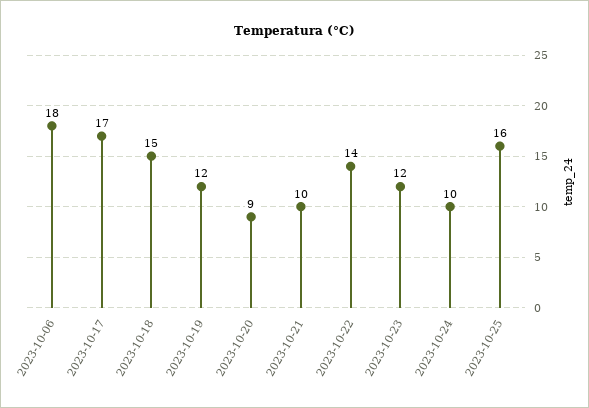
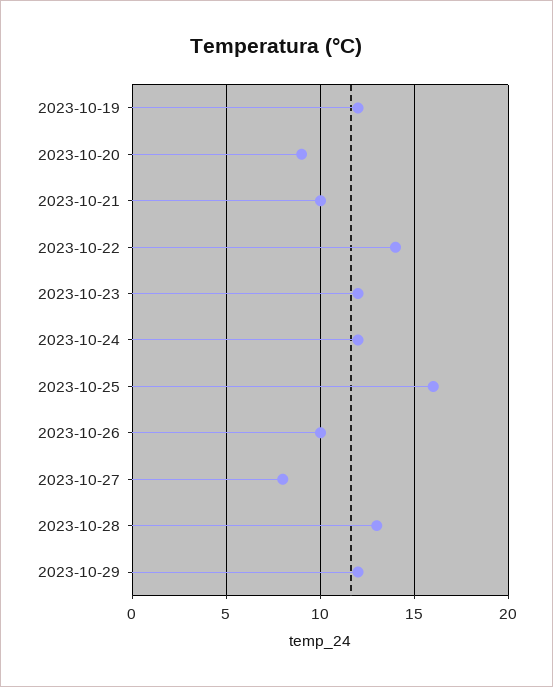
2023-10-06: 18 -> none
2023-10-17: 17 -> none
2023-10-18: 15 -> none
2023-10-24: 10 -> 12
2023-10-26: none -> 10
2023-10-27: none -> 8
2023-10-28: none -> 13
2023-10-29: none -> 12

